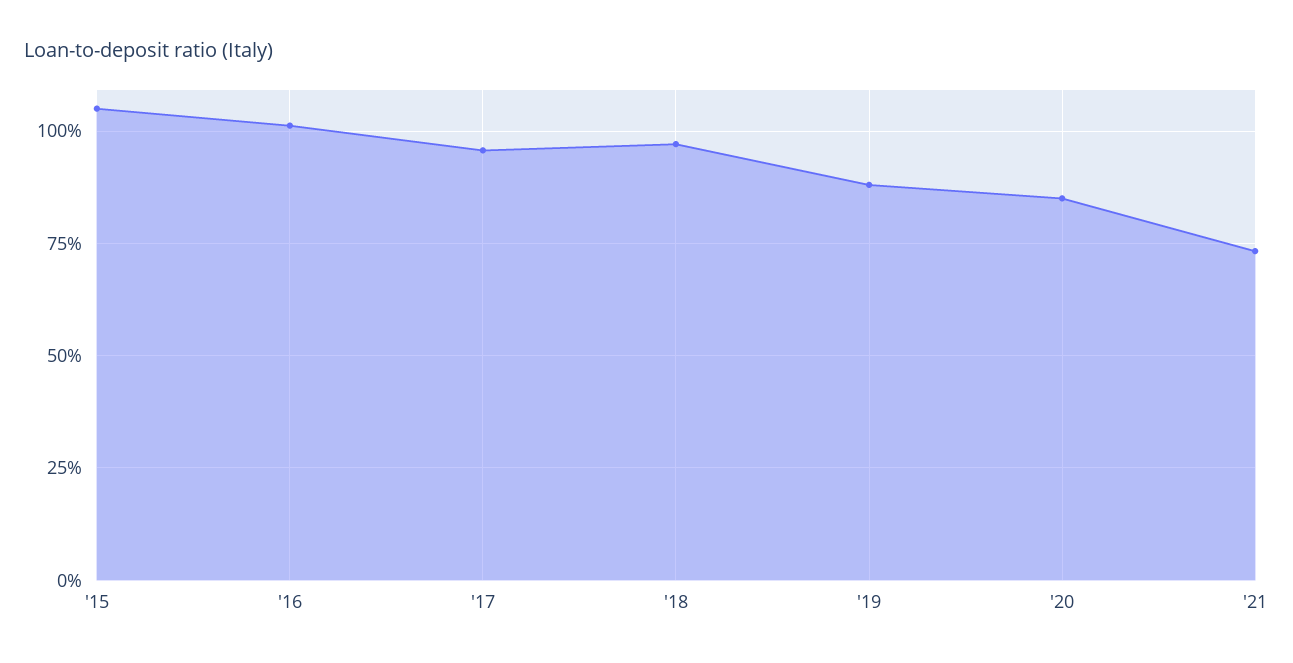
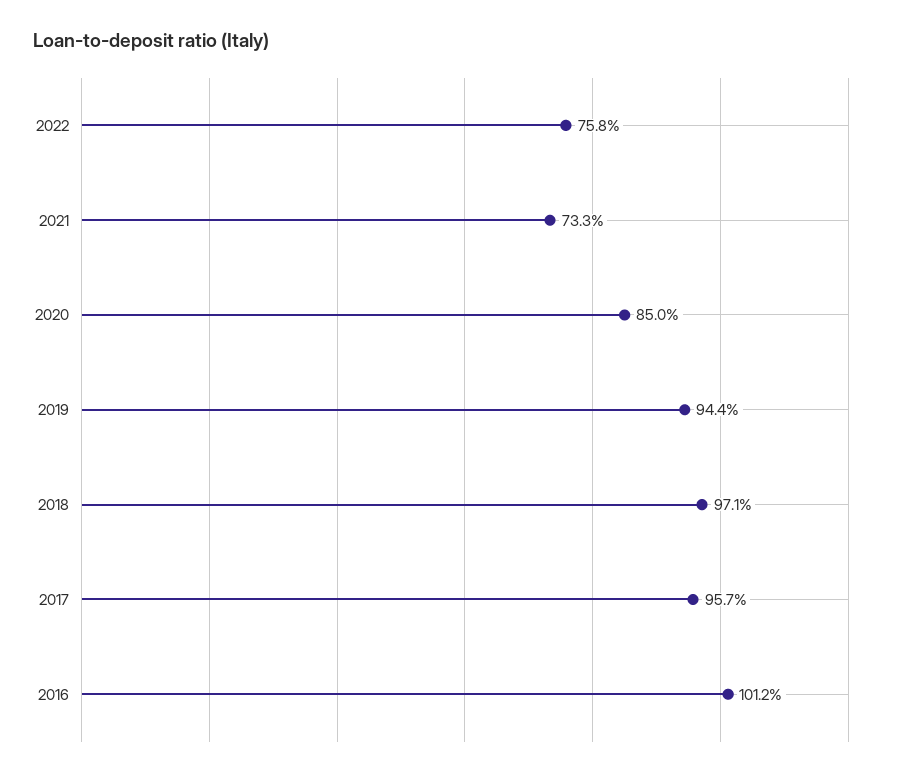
'15: 105 -> none
'19: 87.5 -> 94.4
2022: none -> 75.8

